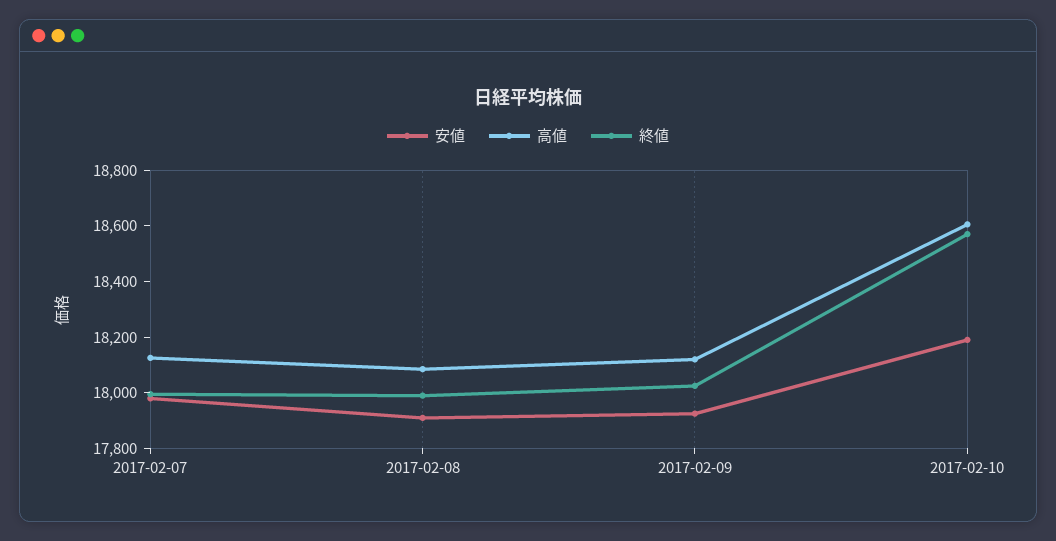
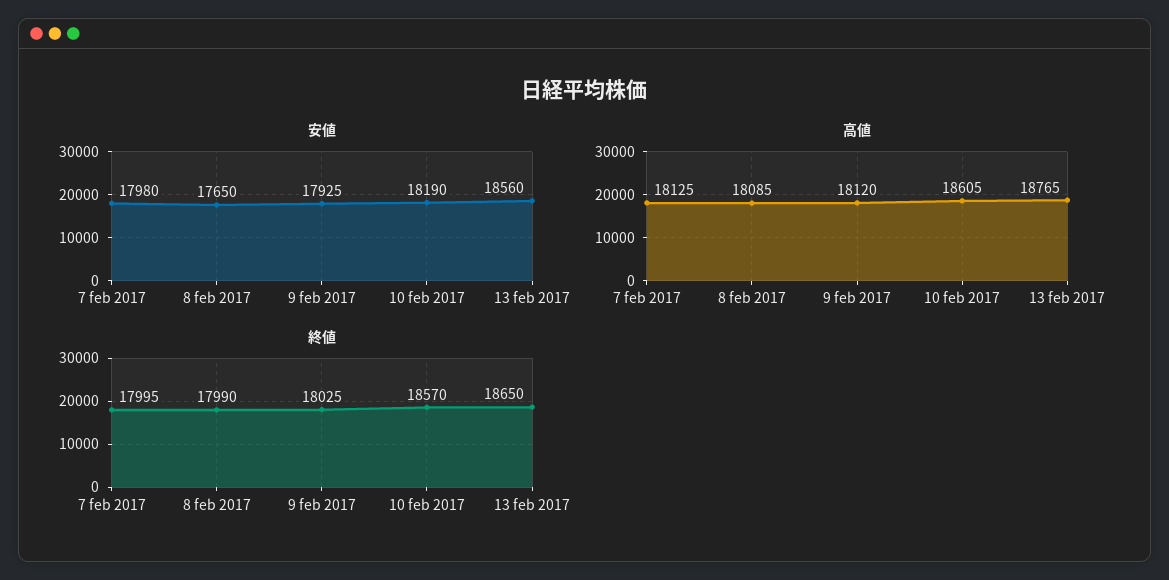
安値, 2017-02-08: 17900 -> 17650
安値, 13 feb 2017: none -> 18560
高値, 13 feb 2017: none -> 18765
終値, 13 feb 2017: none -> 18650

